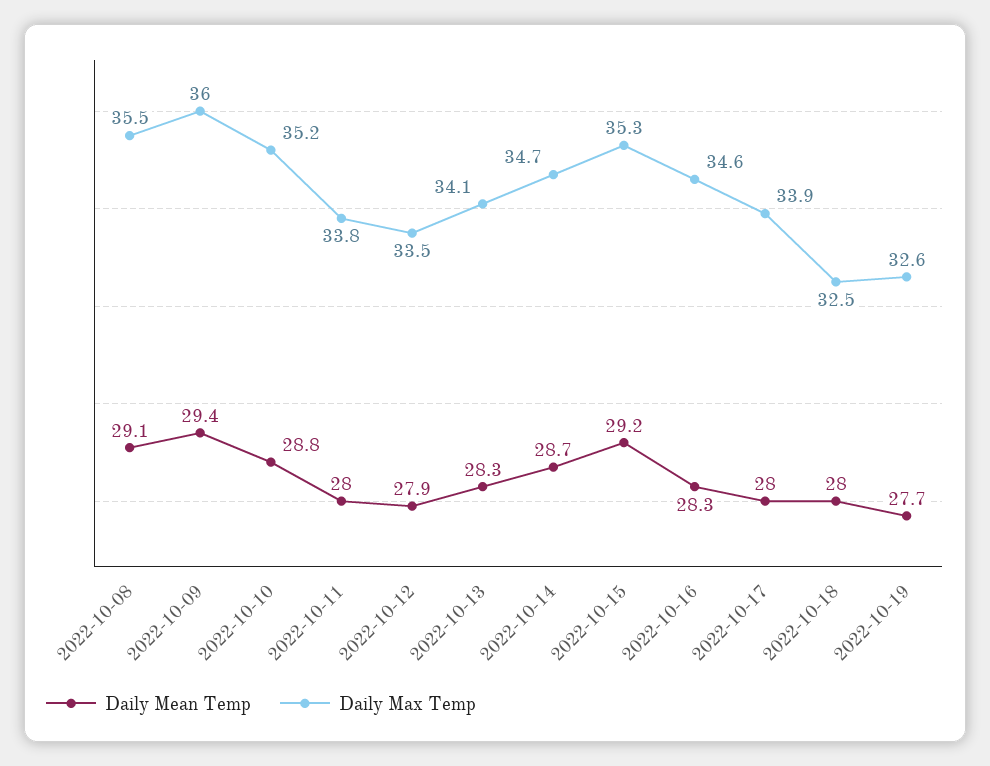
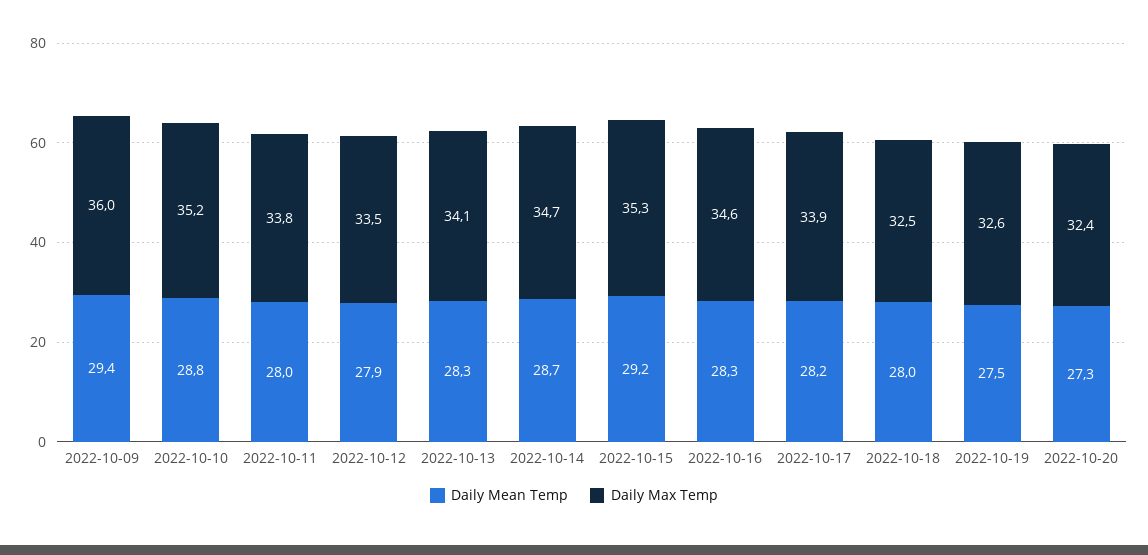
Daily Mean Temp, 2022-10-08: 29.1 -> none
Daily Max Temp, 2022-10-08: 35.5 -> none
Daily Mean Temp, 2022-10-17: 28 -> 28.2
Daily Mean Temp, 2022-10-19: 27.7 -> 27.5
Daily Mean Temp, 2022-10-20: none -> 27.3
Daily Max Temp, 2022-10-20: none -> 32.4

